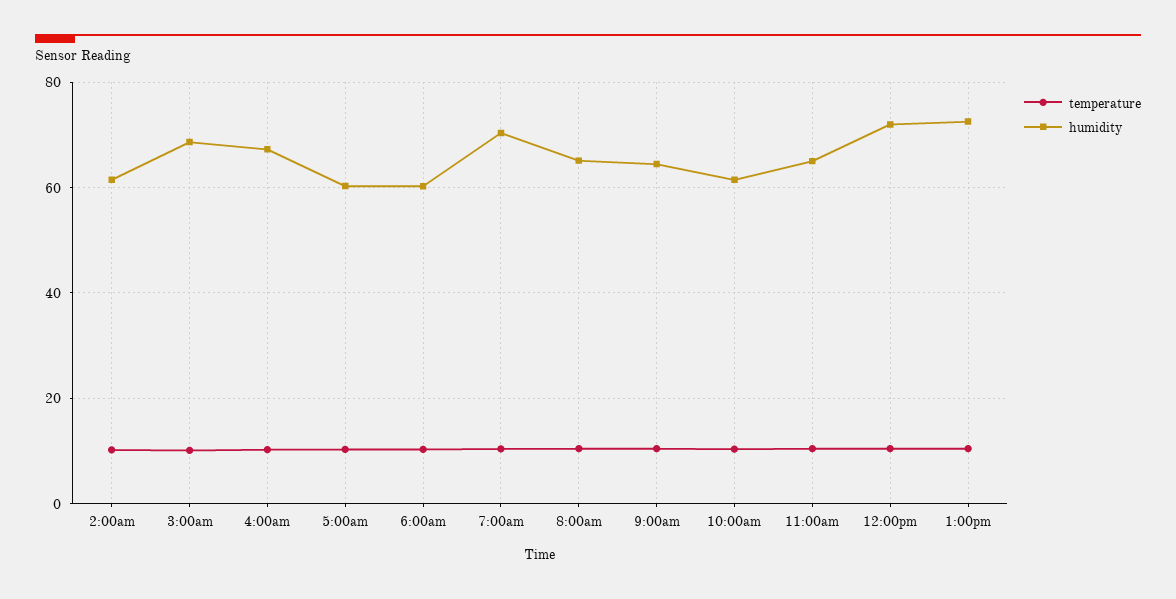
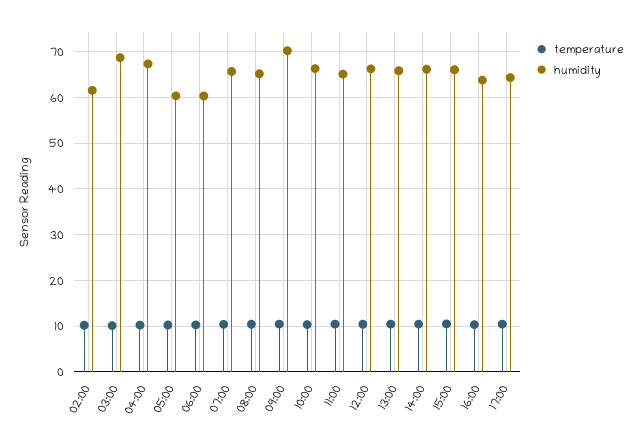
humidity, 7:00am: 70 -> 66
humidity, 9:00am: 64 -> 70
humidity, 10:00am: 62 -> 66
humidity, 12:00pm: 72 -> 66
humidity, 1:00pm: 72 -> 66
temperature, 14:00: none -> 10
humidity, 14:00: none -> 66
temperature, 15:00: none -> 10
humidity, 15:00: none -> 66
temperature, 16:00: none -> 10
humidity, 16:00: none -> 64
temperature, 17:00: none -> 10
humidity, 17:00: none -> 64

